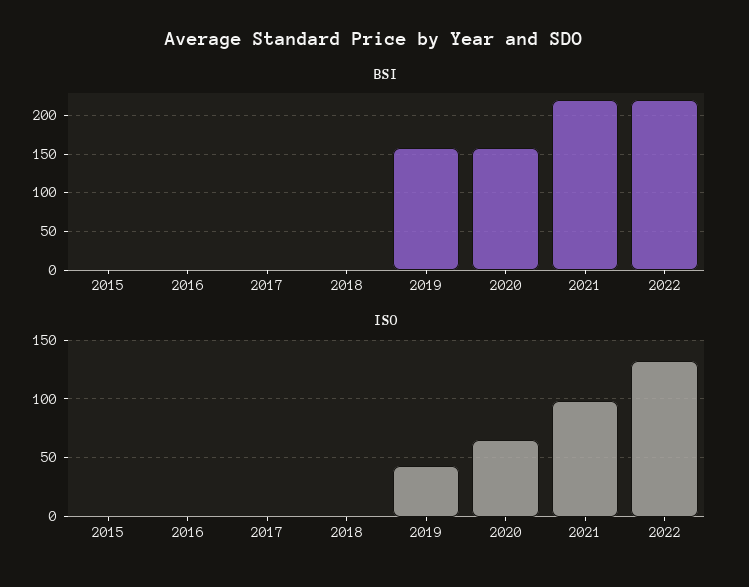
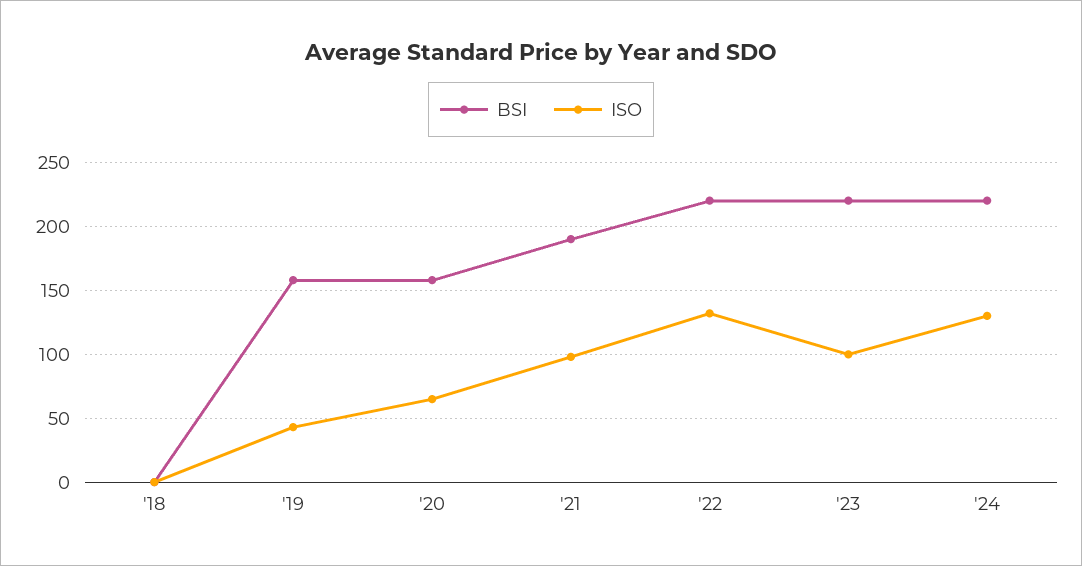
BSI, 2015: 0 -> none
BSI, 2016: 0 -> none
BSI, 2017: 0 -> none
BSI, 2021: 220 -> 190
ISO, 2015: 0 -> none
ISO, 2016: 0 -> none
ISO, 2017: 0 -> none
BSI, '23: none -> 220
ISO, '23: none -> 100
BSI, '24: none -> 220
ISO, '24: none -> 130

